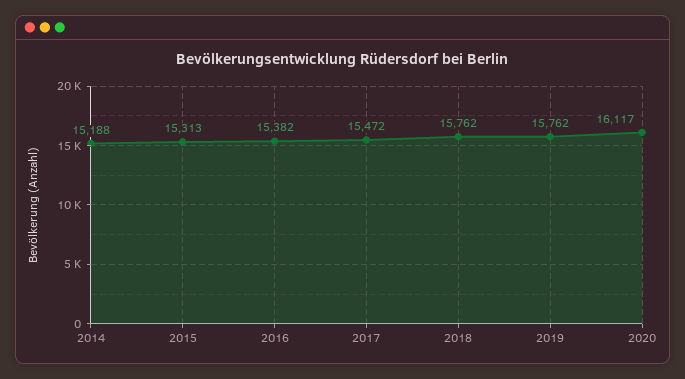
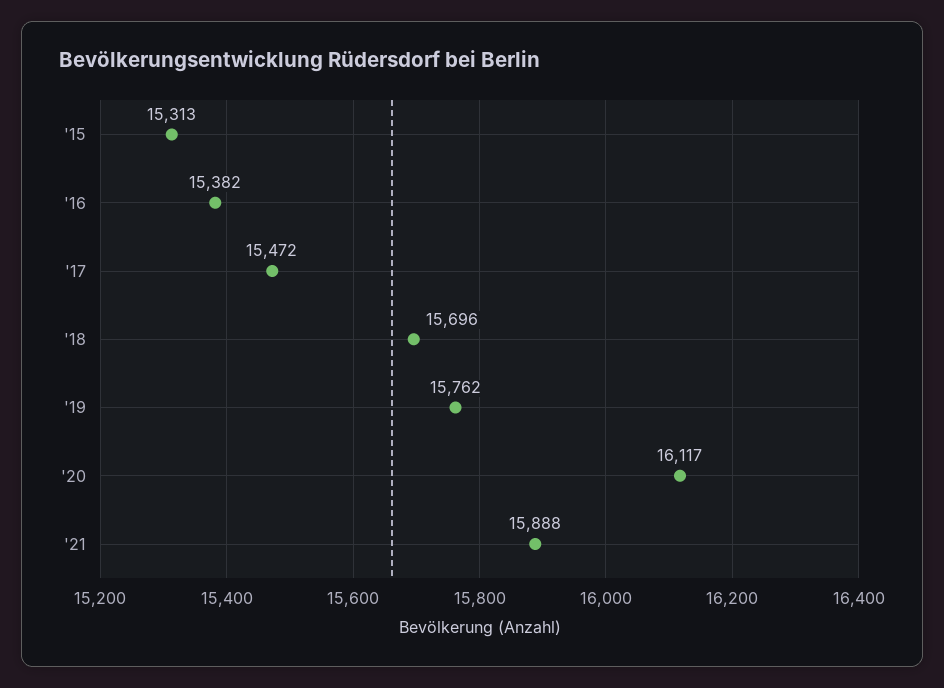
2014: 15188 -> none
2018: 15762 -> 15696
'21: none -> 15888

